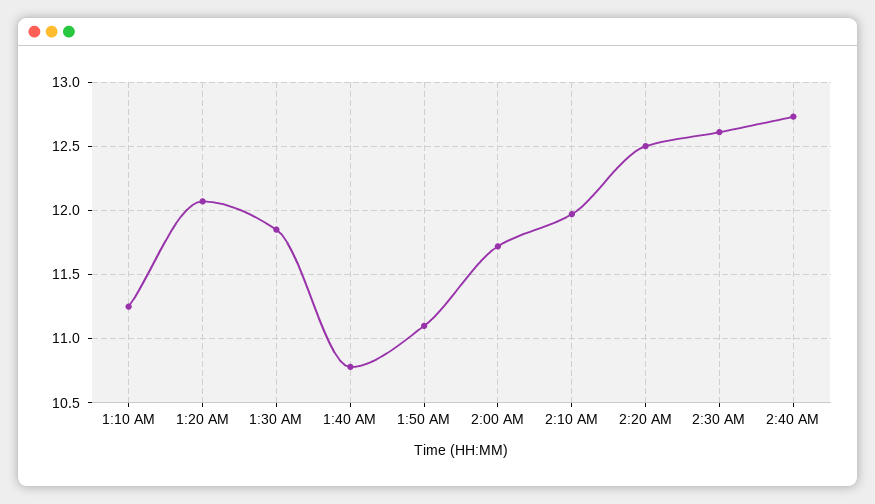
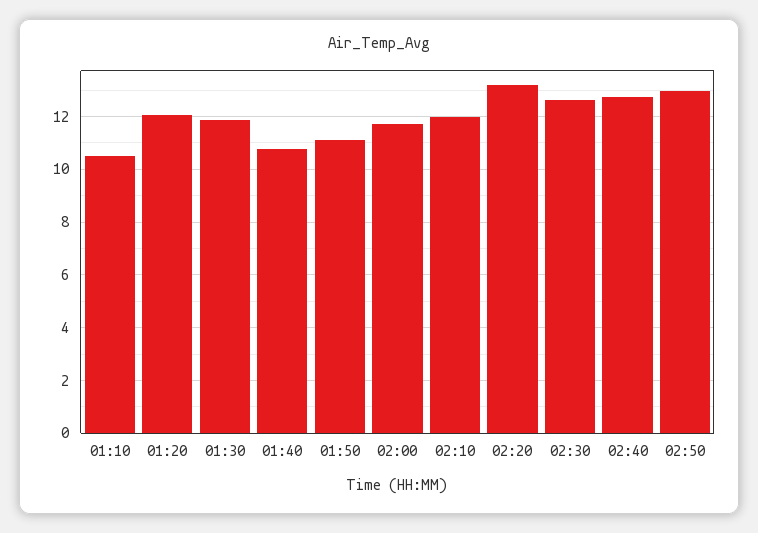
1:10 AM: 11.25 -> 10.5
2:20 AM: 12.5 -> 13.25
02:50: none -> 13

